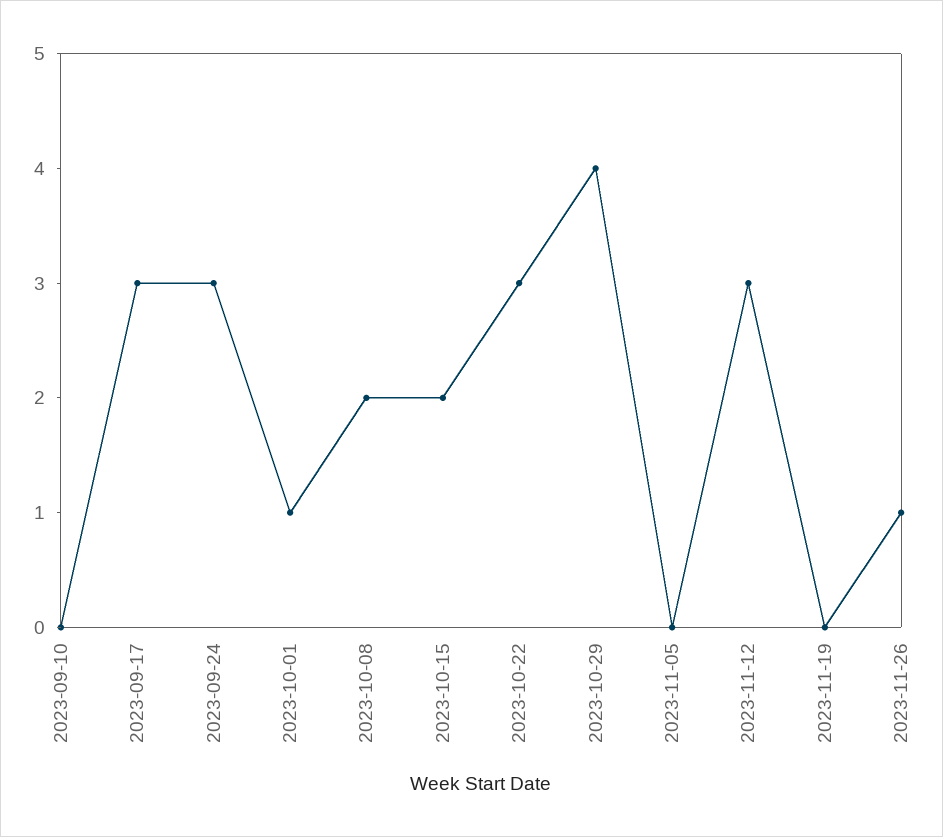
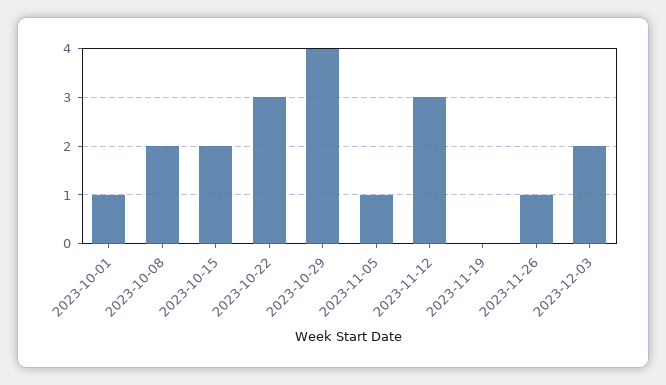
2023-09-10: 0 -> none
2023-09-17: 3 -> none
2023-09-24: 3 -> none
2023-11-05: 0 -> 1
2023-12-03: none -> 2

